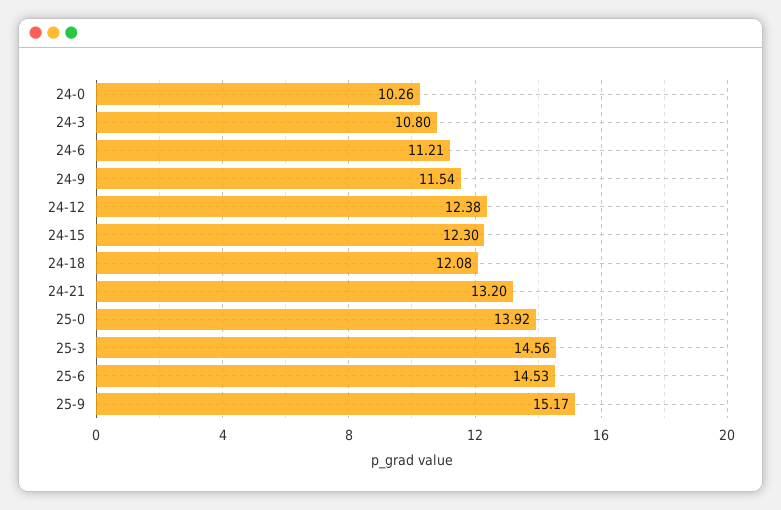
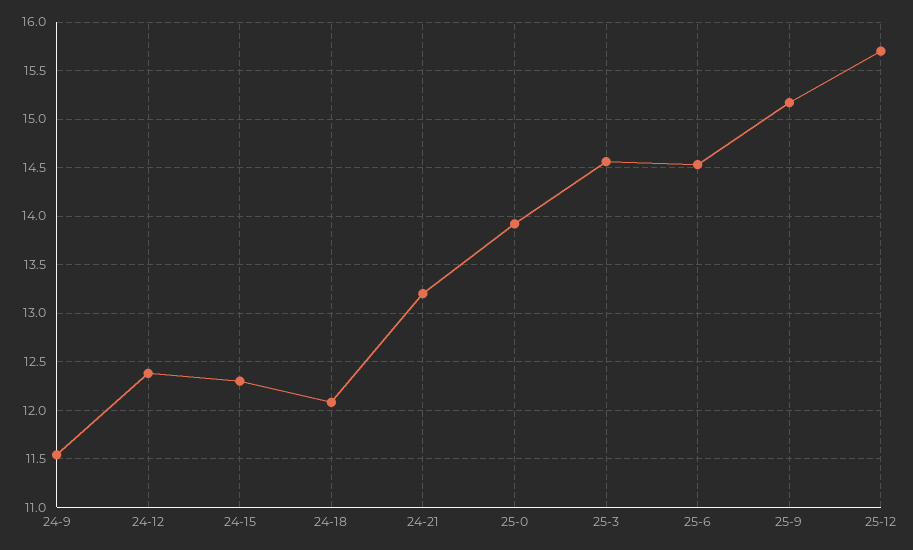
24-0: 10.26 -> none
24-3: 10.8 -> none
24-6: 11.21 -> none
25-12: none -> 15.7

